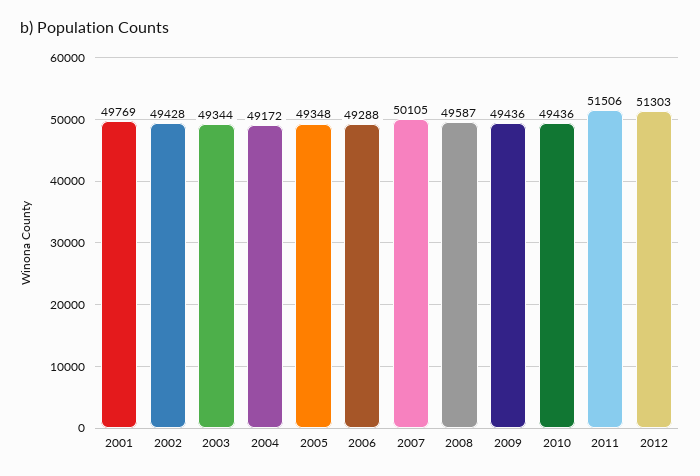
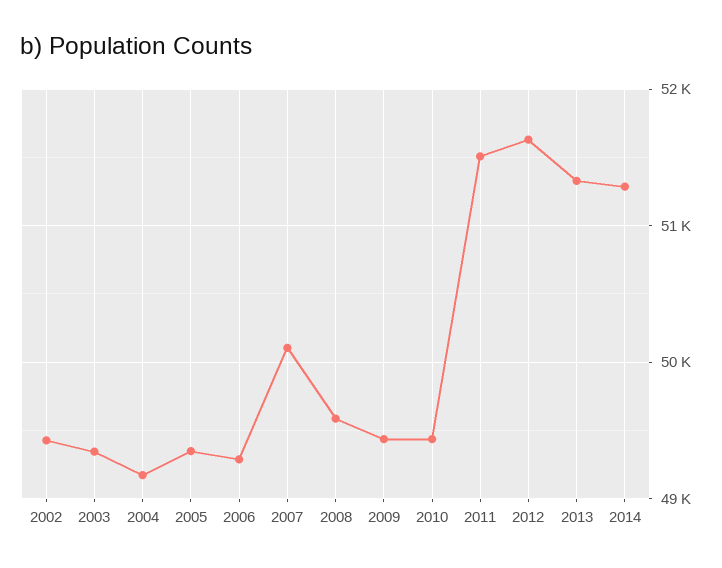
2001: 49769 -> none
2012: 51303 -> 51600
2013: none -> 51300
2014: none -> 51300

